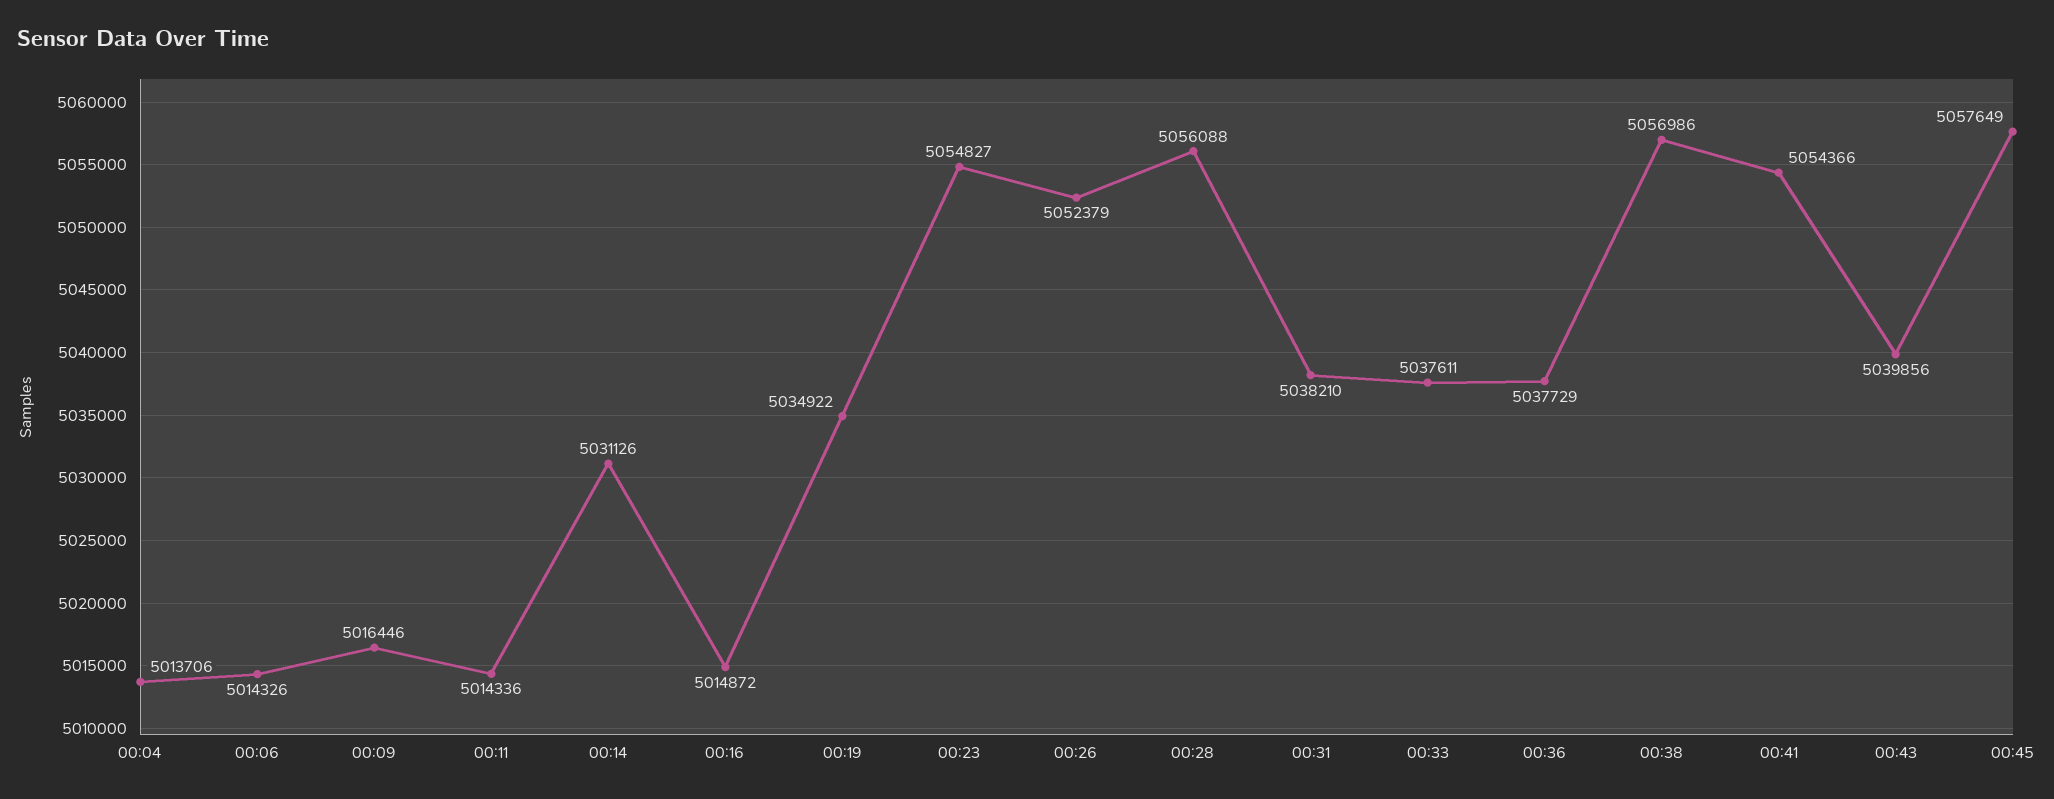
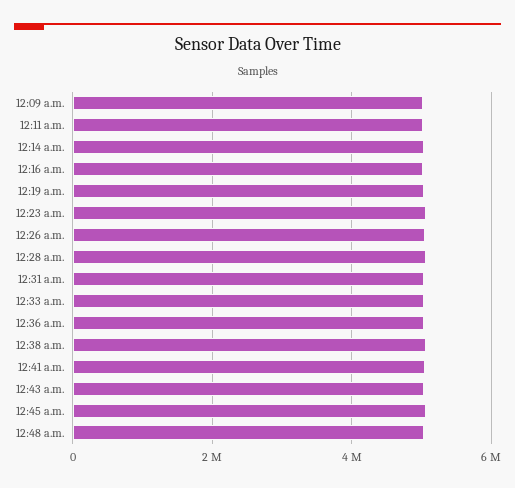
00:04: 5013706 -> none
00:06: 5014326 -> none
12:48 a.m.: none -> 5000000

